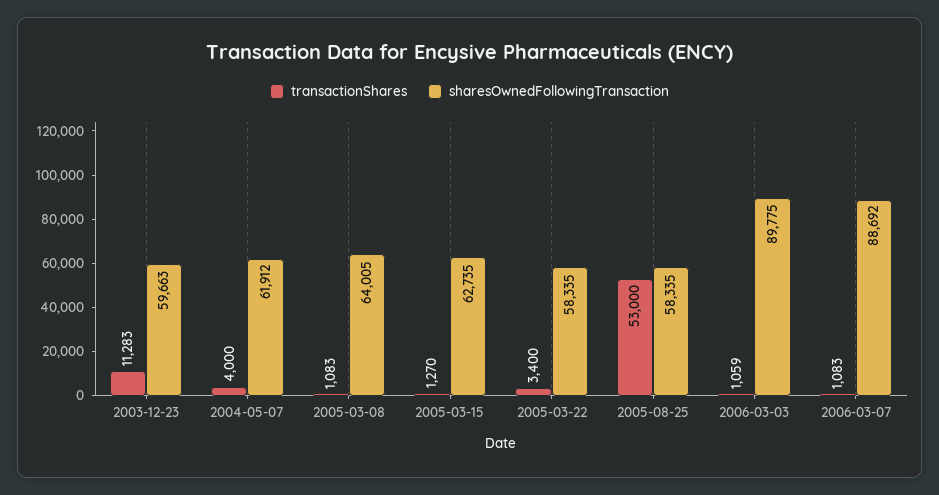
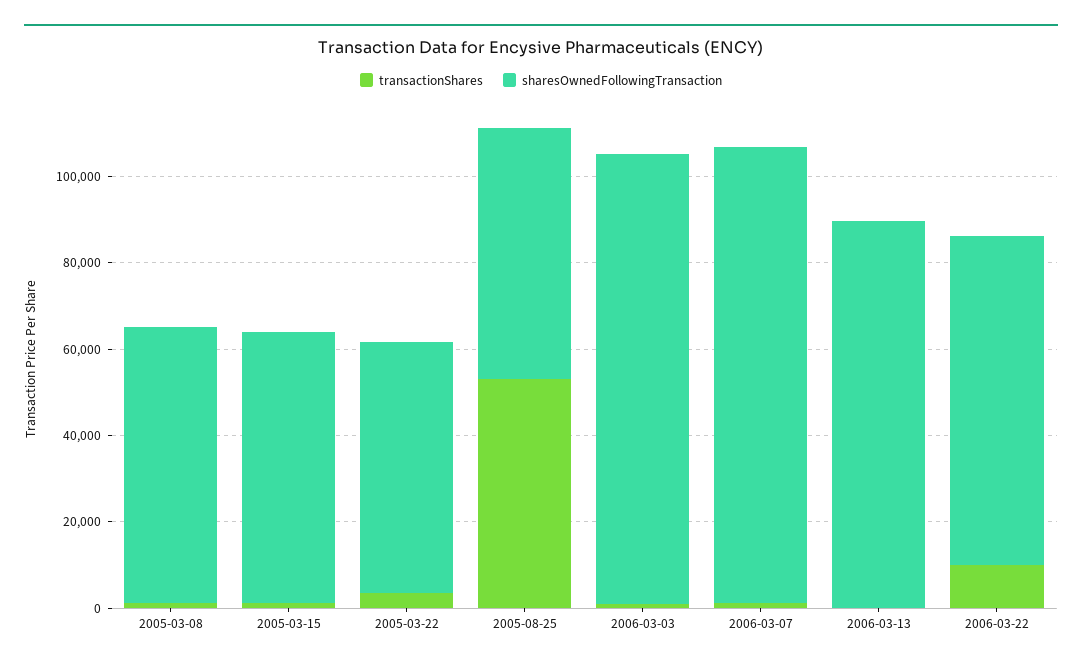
transactionShares, 2003-12-23: 11283 -> none
sharesOwnedFollowingTransaction, 2003-12-23: 59663 -> none
transactionShares, 2004-05-07: 4000 -> none
sharesOwnedFollowingTransaction, 2004-05-07: 61912 -> none
sharesOwnedFollowingTransaction, 2006-03-03: 89775 -> 105000
sharesOwnedFollowingTransaction, 2006-03-07: 88692 -> 105000
transactionShares, 2006-03-13: none -> 0
sharesOwnedFollowingTransaction, 2006-03-13: none -> 90000
transactionShares, 2006-03-22: none -> 10000
sharesOwnedFollowingTransaction, 2006-03-22: none -> 75000

